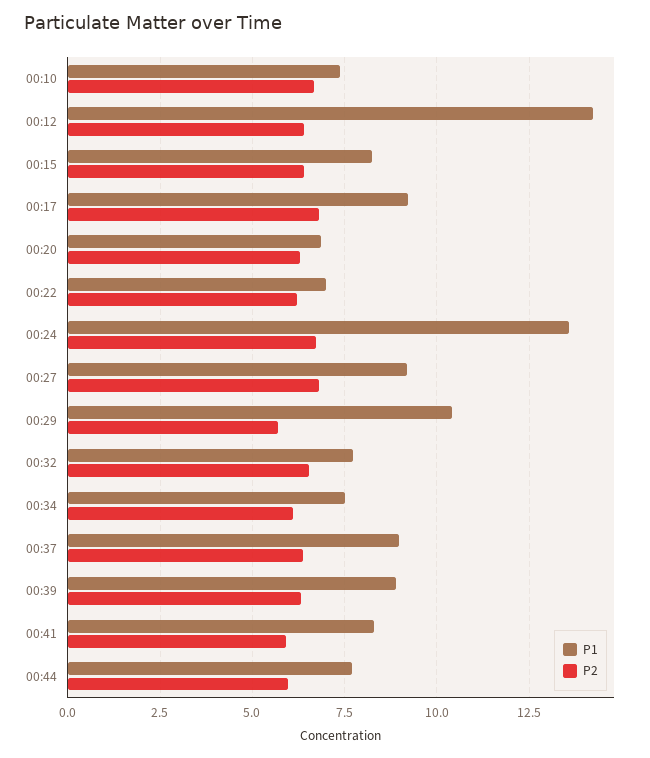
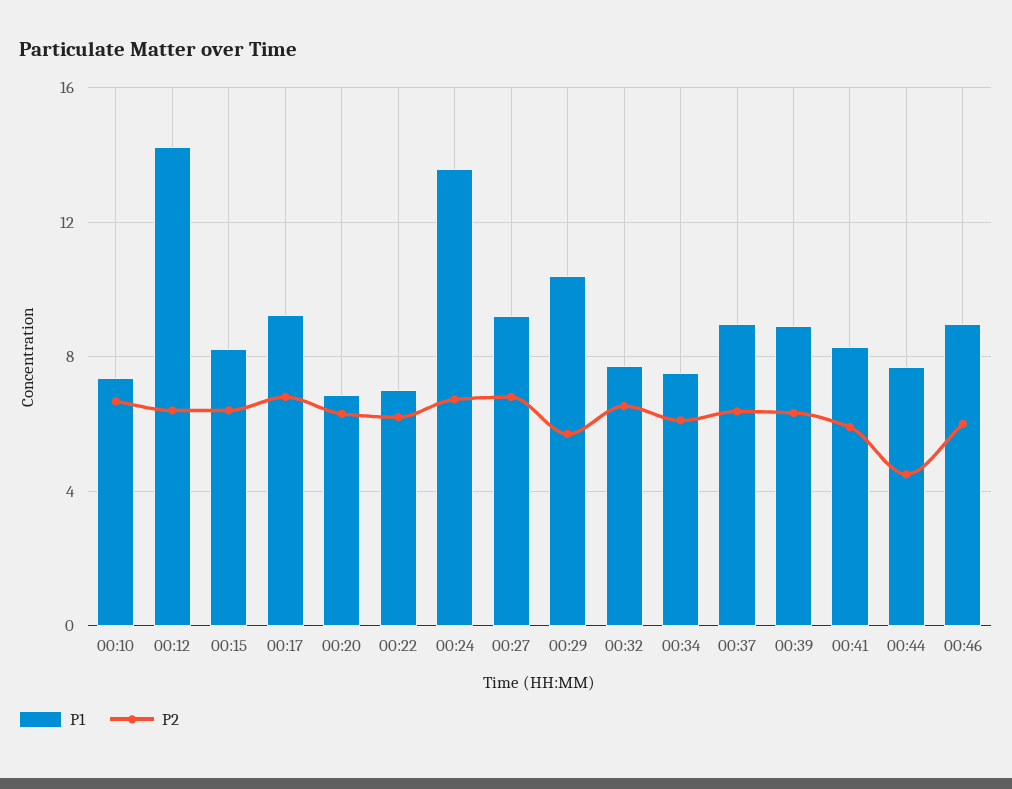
P2, 00:44: 6 -> 4.5
P1, 00:46: none -> 9
P2, 00:46: none -> 6

